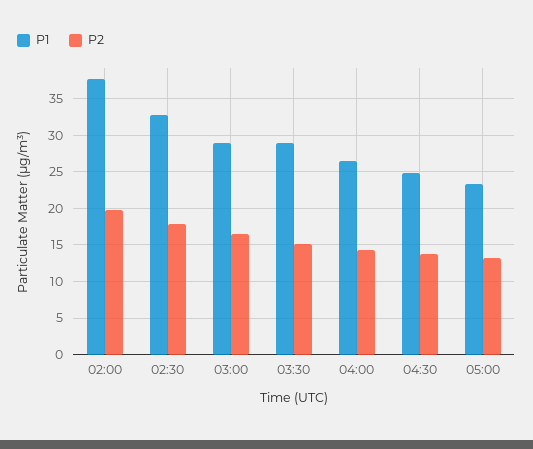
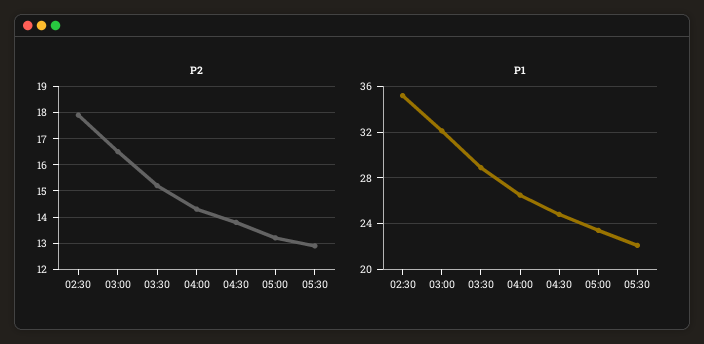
P1, 02:00: 38 -> none
P2, 02:00: 20 -> none
P1, 02:30: 33 -> 35
P1, 03:00: 29 -> 32
P2, 05:30: none -> 13
P1, 05:30: none -> 22

